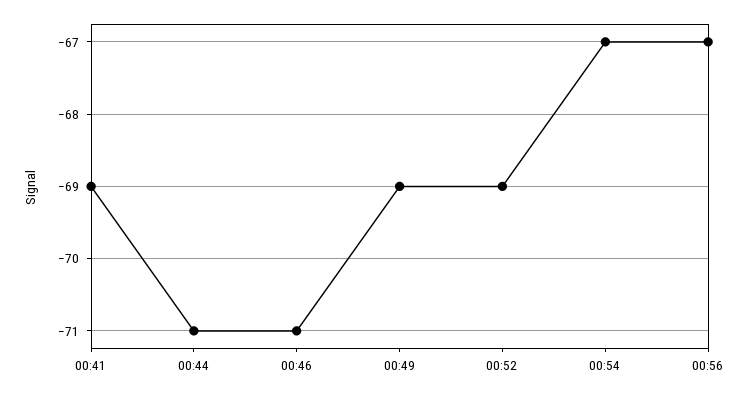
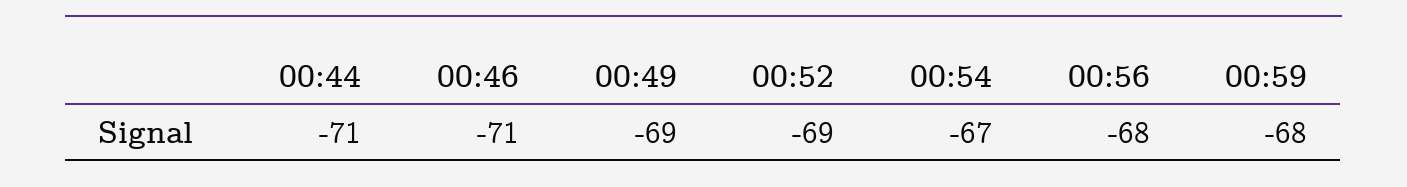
00:41: -69 -> none
00:56: -67 -> -68
00:59: none -> -68

